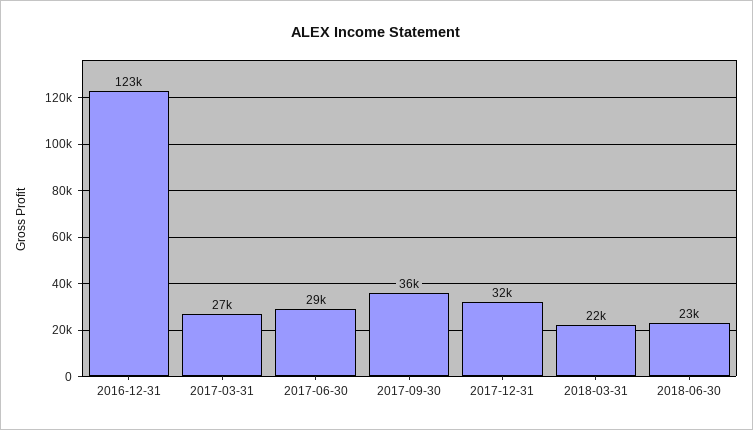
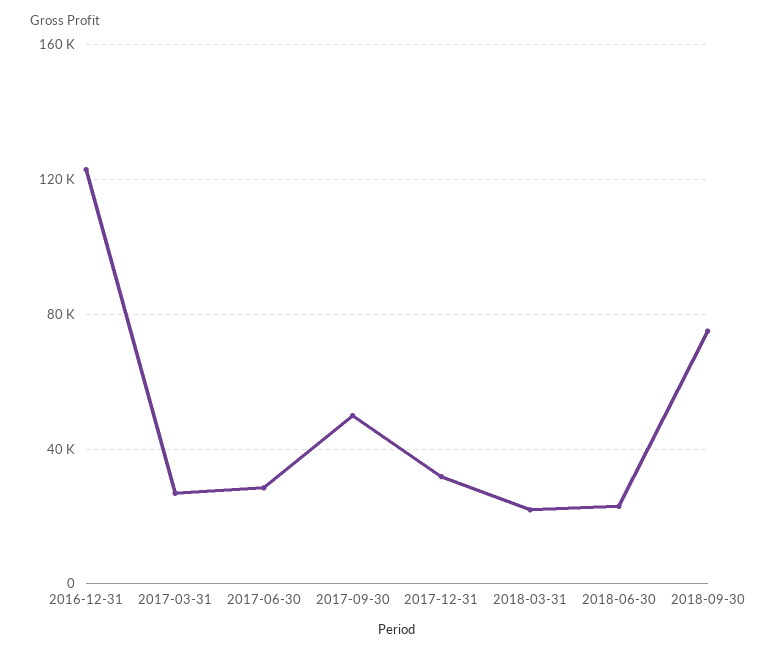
2017-09-30: 36000 -> 50000
2018-09-30: none -> 75000

